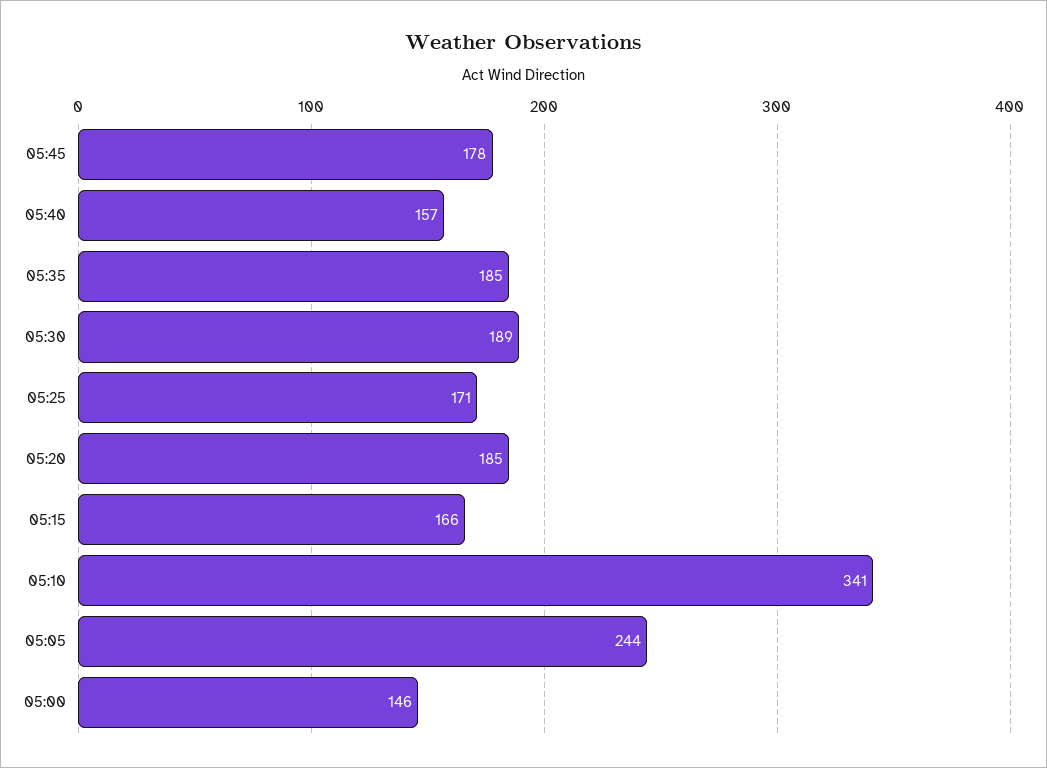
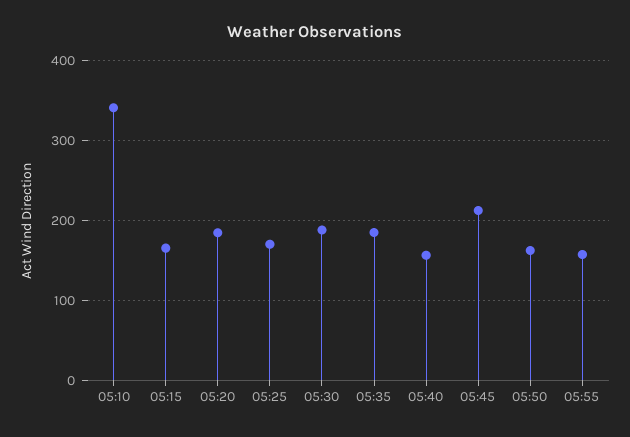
05:45: 178 -> 210
05:05: 244 -> none
05:00: 146 -> none
05:50: none -> 160
05:55: none -> 160

